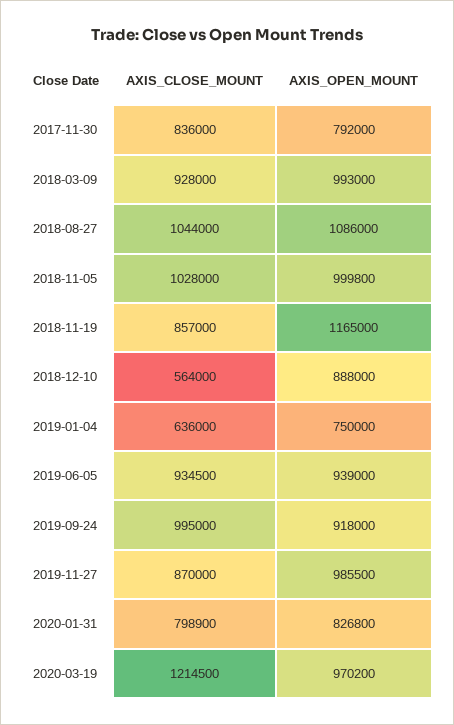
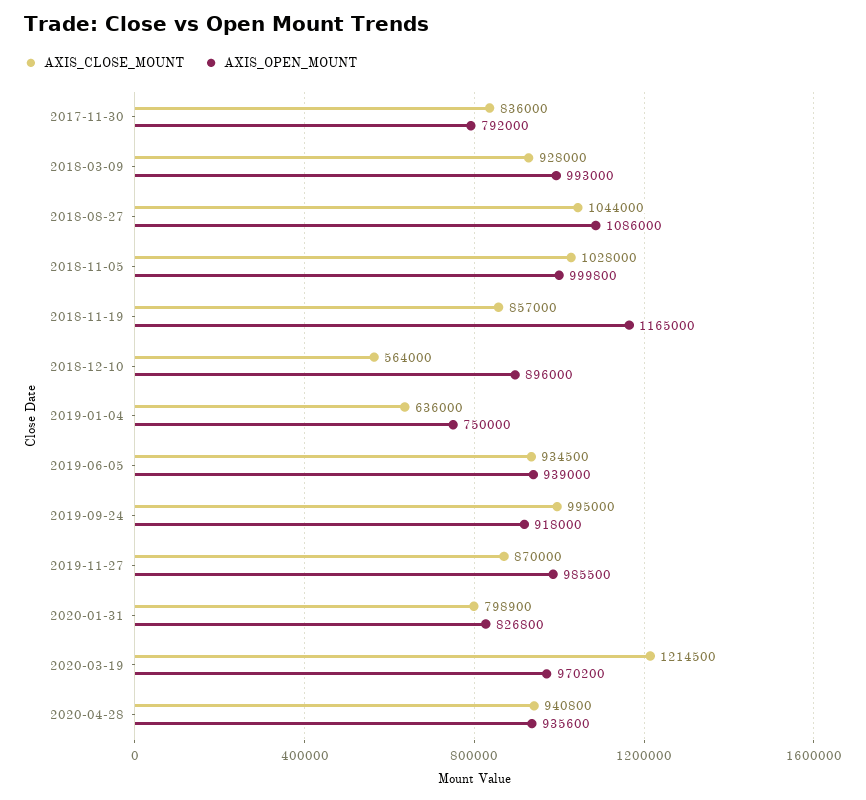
AXIS_OPEN_MOUNT, 2018-12-10: 888000 -> 896000
AXIS_CLOSE_MOUNT, 2020-04-28: none -> 940800
AXIS_OPEN_MOUNT, 2020-04-28: none -> 935600

